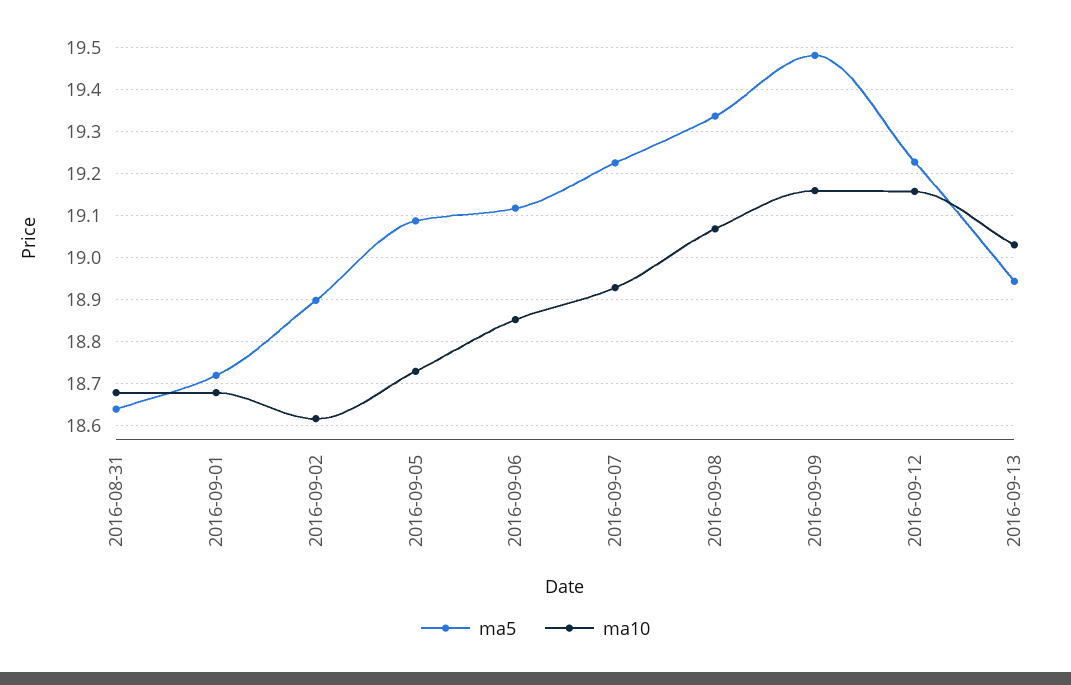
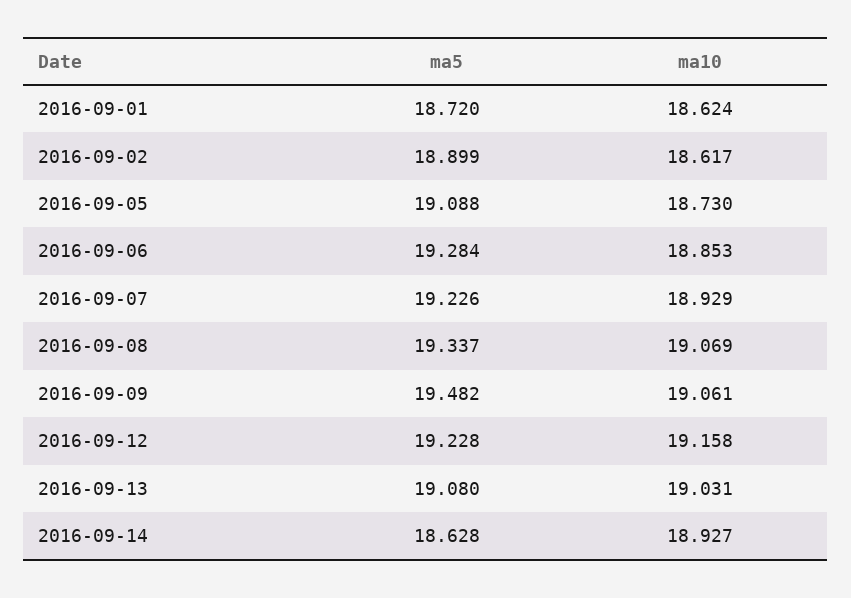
ma5, 2016-08-31: 18.64 -> none
ma10, 2016-08-31: 18.68 -> none
ma10, 2016-09-01: 18.68 -> 18.624
ma5, 2016-09-06: 19.12 -> 19.284
ma10, 2016-09-09: 19.16 -> 19.061
ma5, 2016-09-13: 18.94 -> 19.08
ma5, 2016-09-14: none -> 18.628
ma10, 2016-09-14: none -> 18.927

